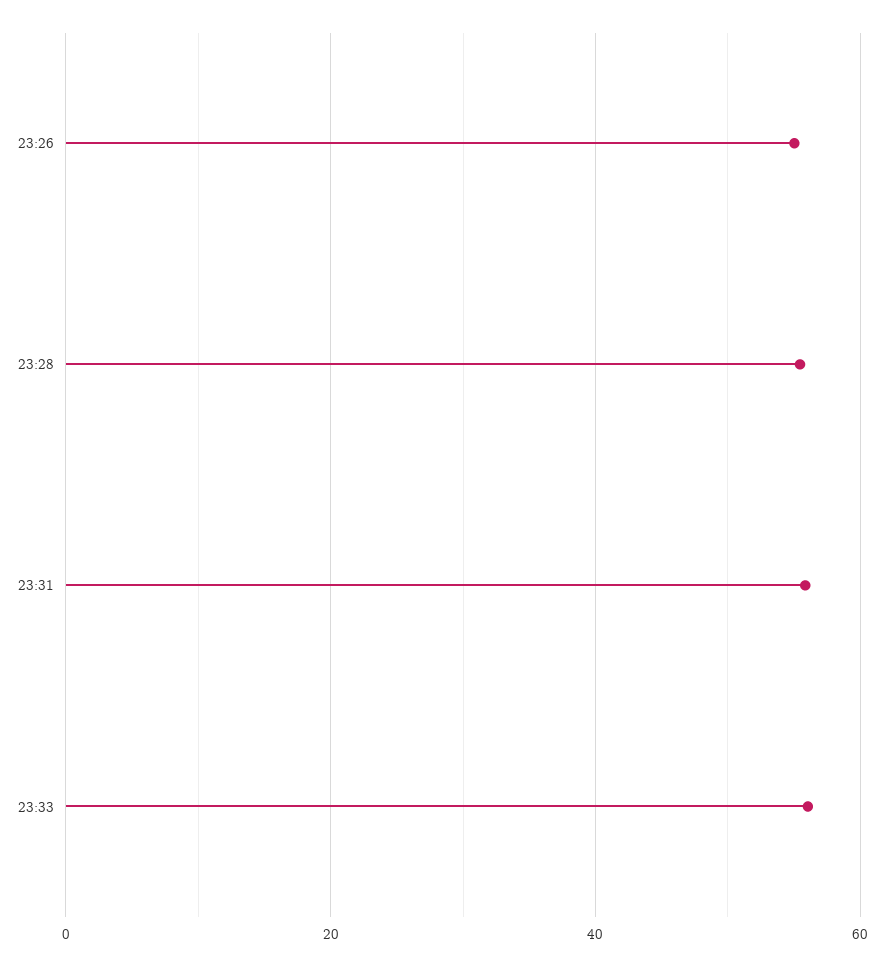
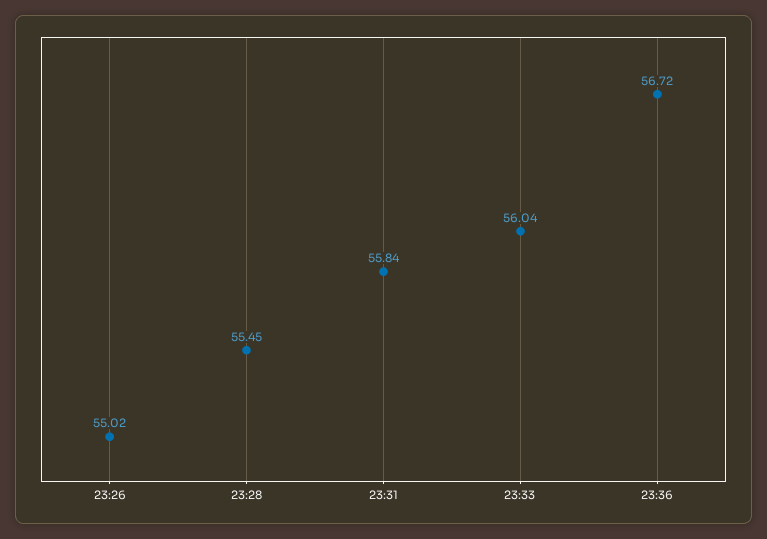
23:36: none -> 56.72

